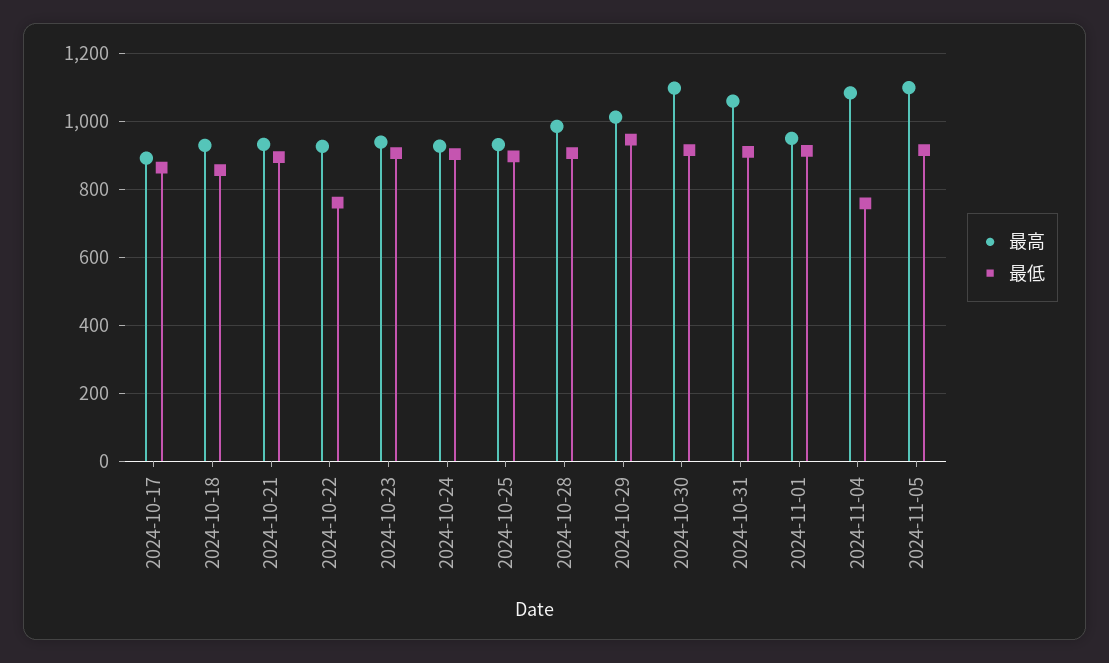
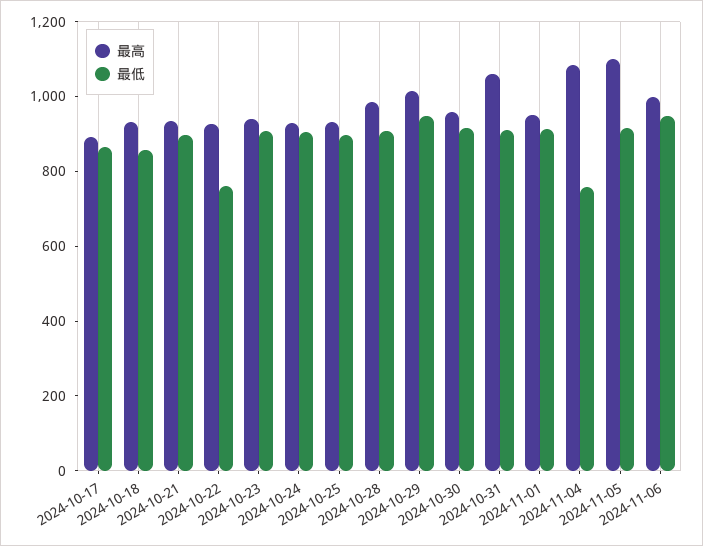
最高, 2024-10-30: 1100 -> 950
最高, 2024-11-06: none -> 1000
最低, 2024-11-06: none -> 950

